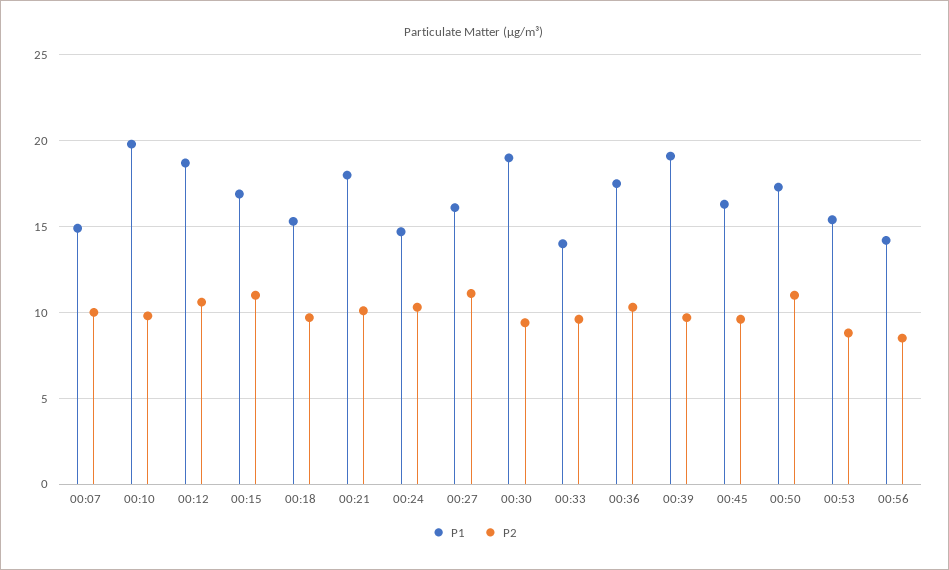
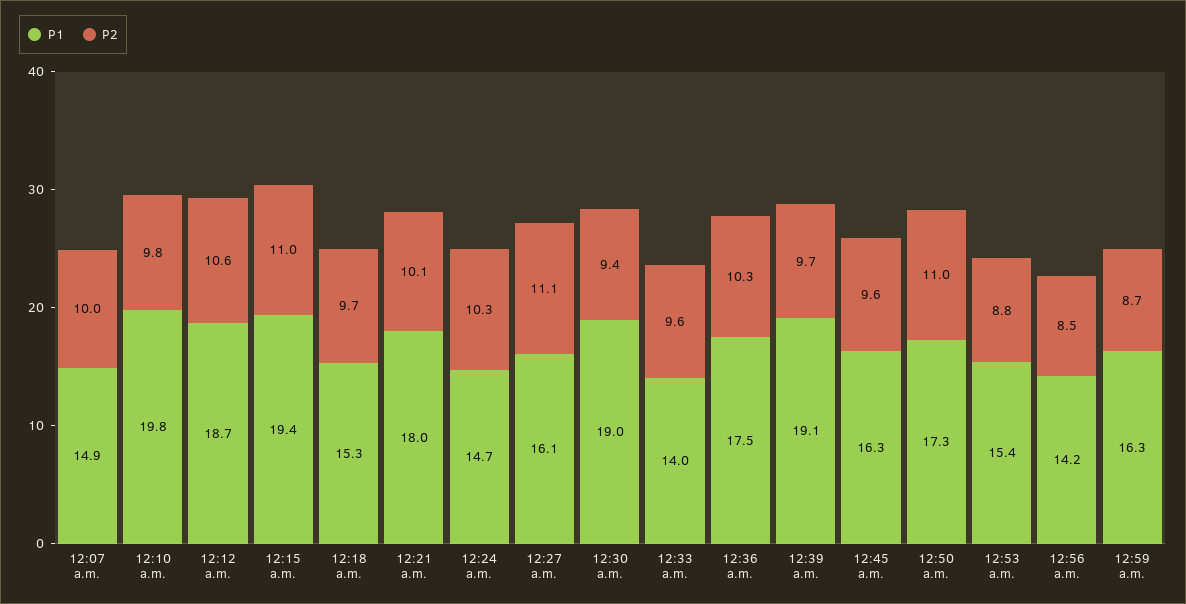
P1, 00:15: 17 -> 19.4
P1, 12:59 a.m.: none -> 16.3
P2, 12:59 a.m.: none -> 8.7

